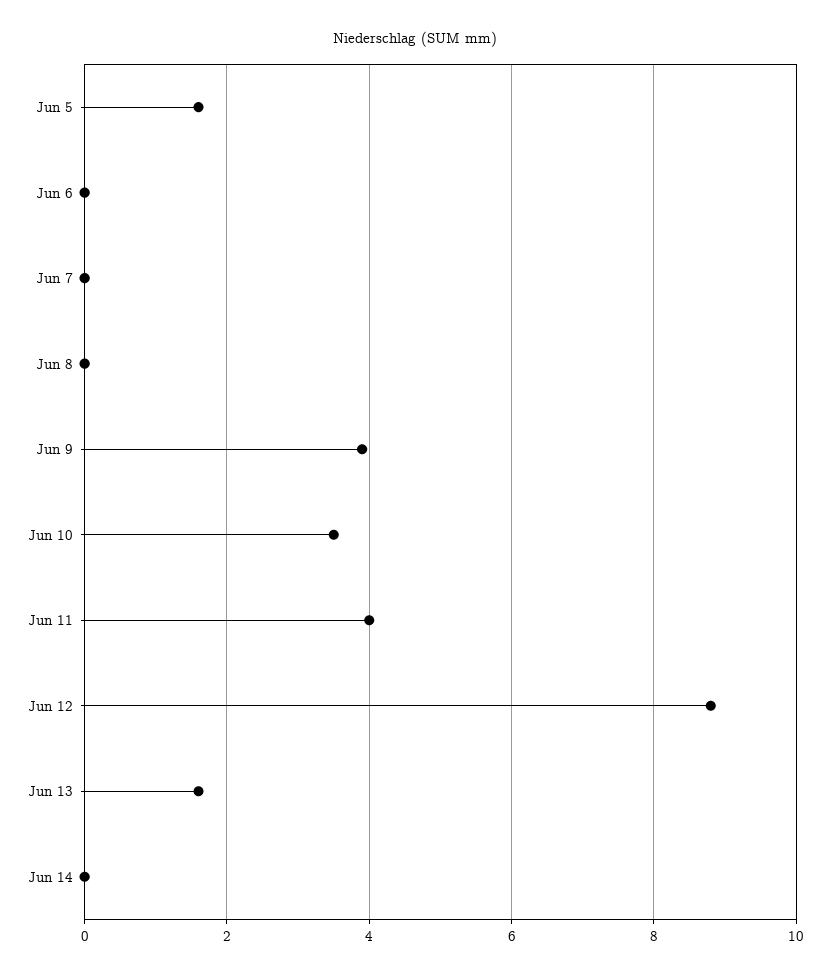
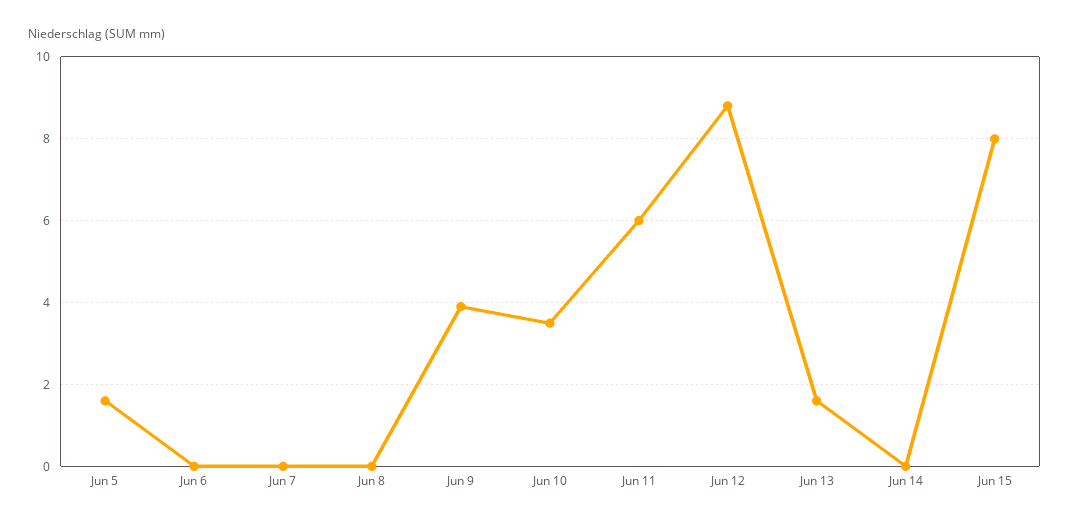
Jun 11: 4 -> 6
Jun 15: none -> 8

